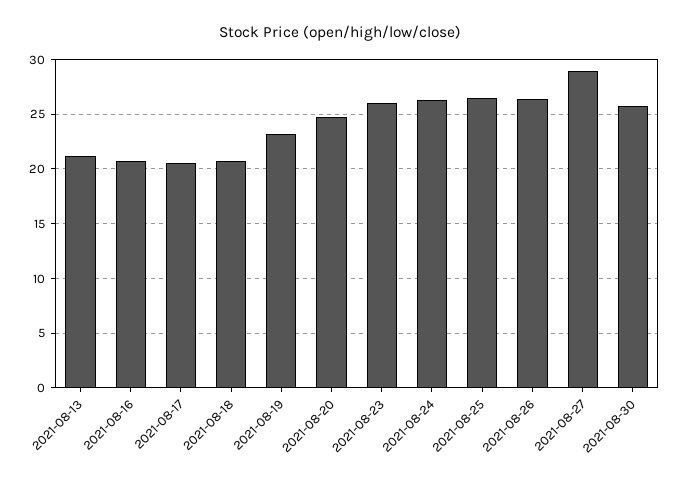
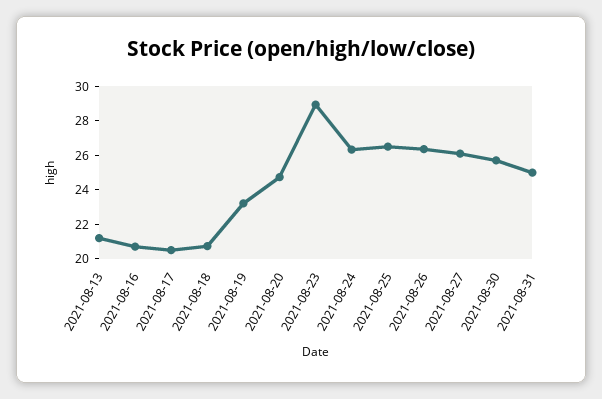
2021-08-23: 26 -> 29
2021-08-27: 29 -> 26
2021-08-31: none -> 25

